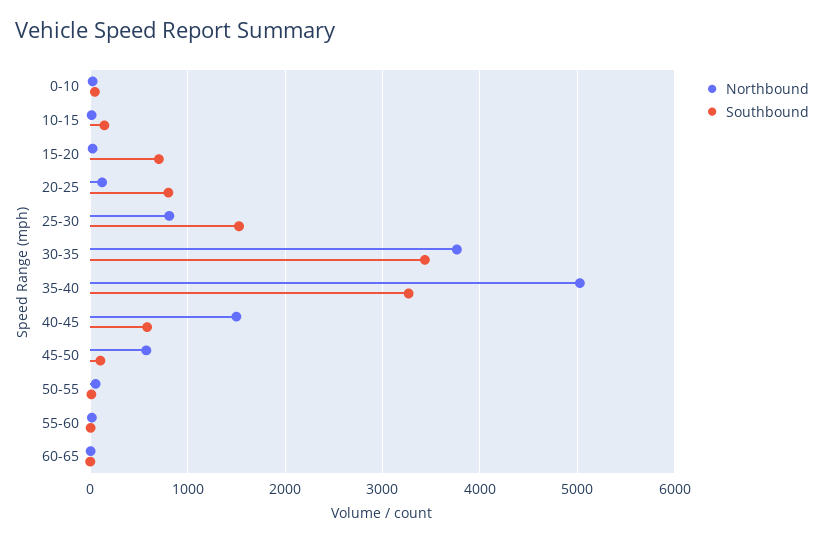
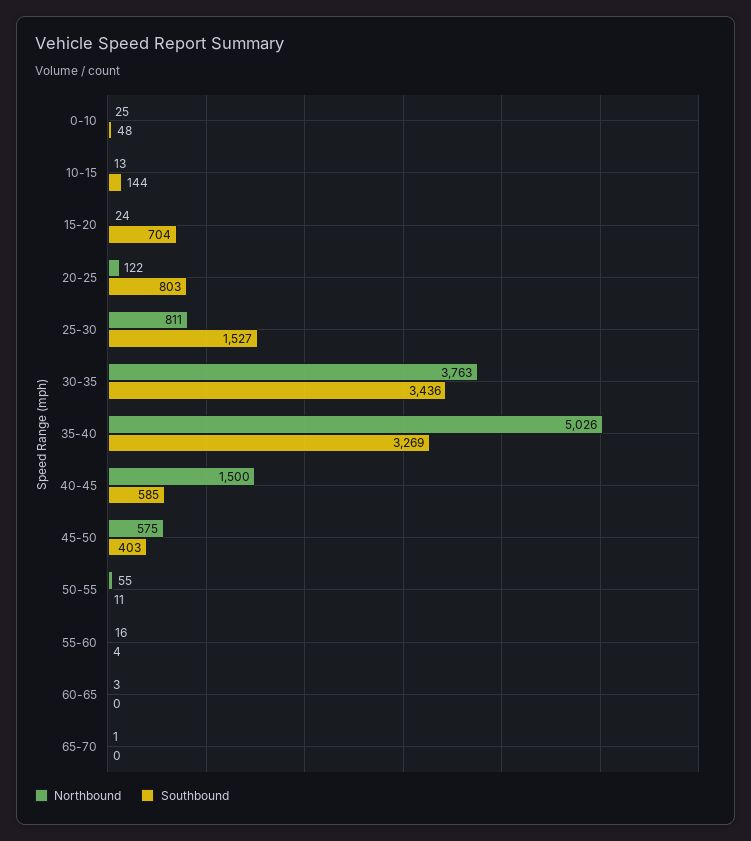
Southbound, 45-50: 100 -> 403
Northbound, 65-70: none -> 1
Southbound, 65-70: none -> 0

